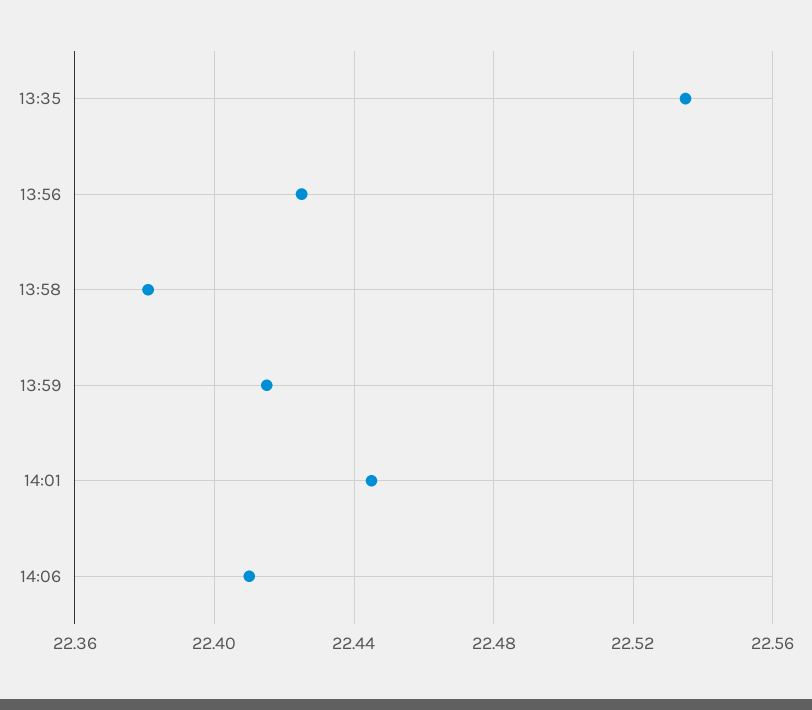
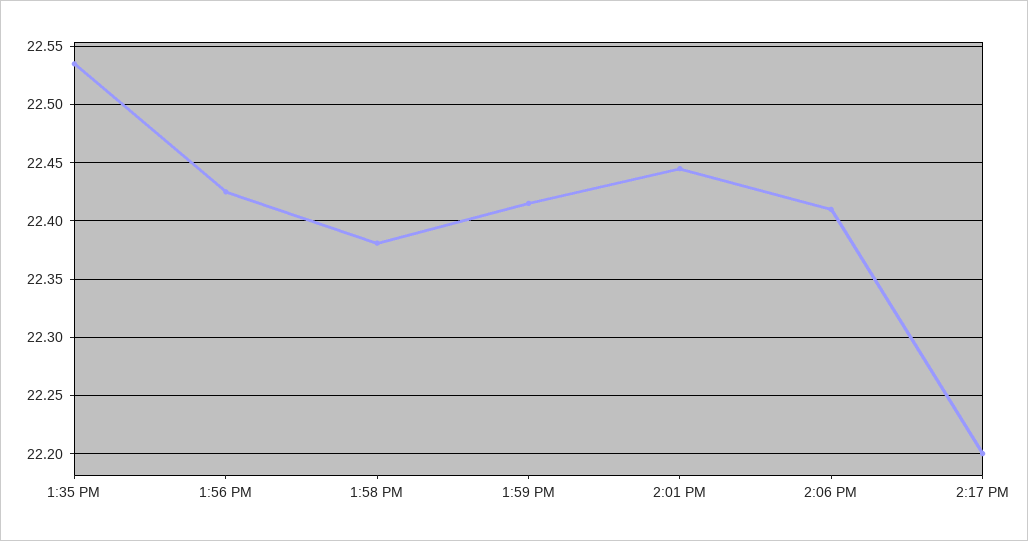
2:17 PM: none -> 22.2

